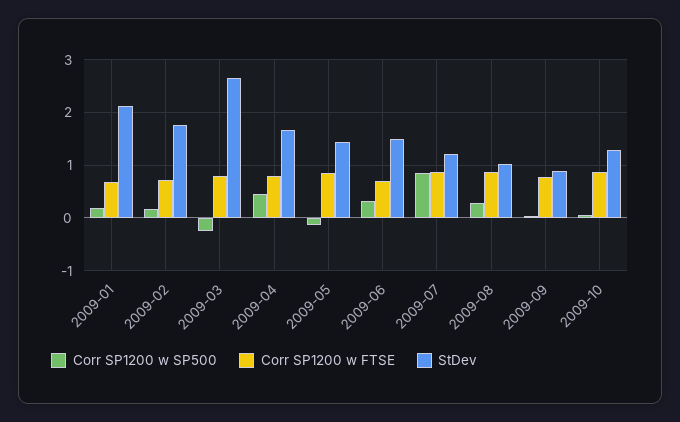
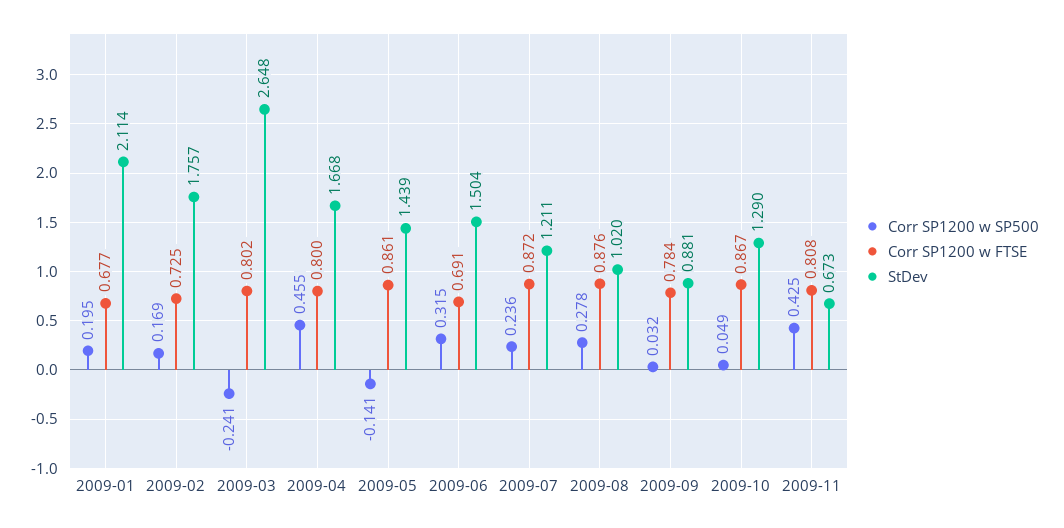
Corr SP1200 w SP500, 2009-07: 0.8 -> 0.236
Corr SP1200 w SP500, 2009-11: none -> 0.425
Corr SP1200 w FTSE, 2009-11: none -> 0.808
StDev, 2009-11: none -> 0.673

